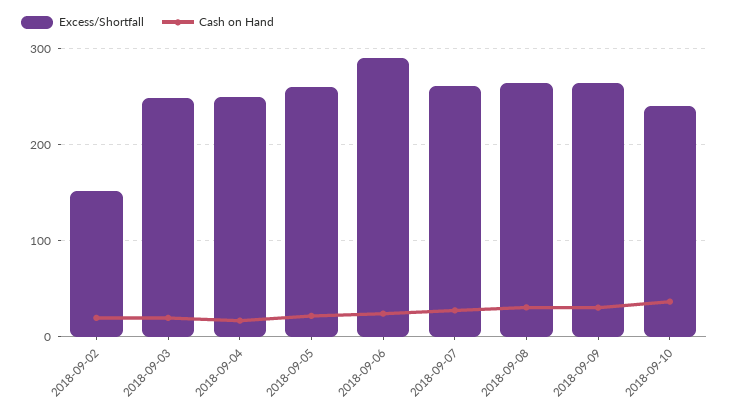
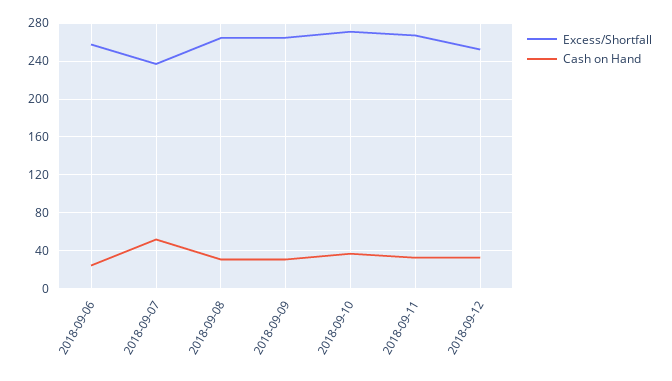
Excess/Shortfall, 2018-09-02: 150 -> none
Cash on Hand, 2018-09-02: 20 -> none
Excess/Shortfall, 2018-09-03: 250 -> none
Cash on Hand, 2018-09-03: 20 -> none
Excess/Shortfall, 2018-09-04: 250 -> none
Cash on Hand, 2018-09-04: 20 -> none
Excess/Shortfall, 2018-09-05: 260 -> none
Cash on Hand, 2018-09-05: 20 -> none
Excess/Shortfall, 2018-09-06: 290 -> 260
Excess/Shortfall, 2018-09-07: 260 -> 240
Cash on Hand, 2018-09-07: 30 -> 50
Excess/Shortfall, 2018-09-10: 240 -> 270
Excess/Shortfall, 2018-09-11: none -> 270
Cash on Hand, 2018-09-11: none -> 30
Excess/Shortfall, 2018-09-12: none -> 250
Cash on Hand, 2018-09-12: none -> 30

